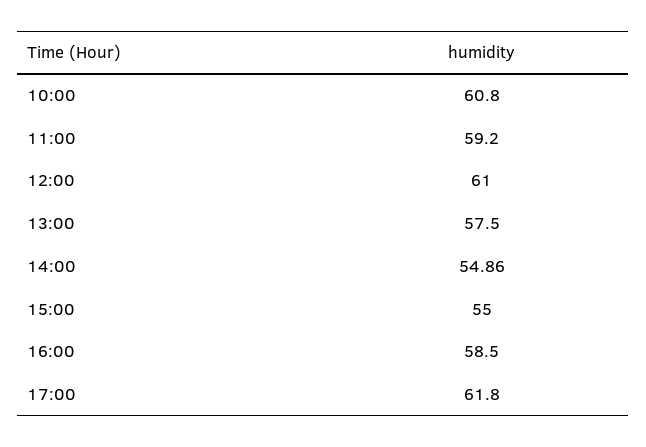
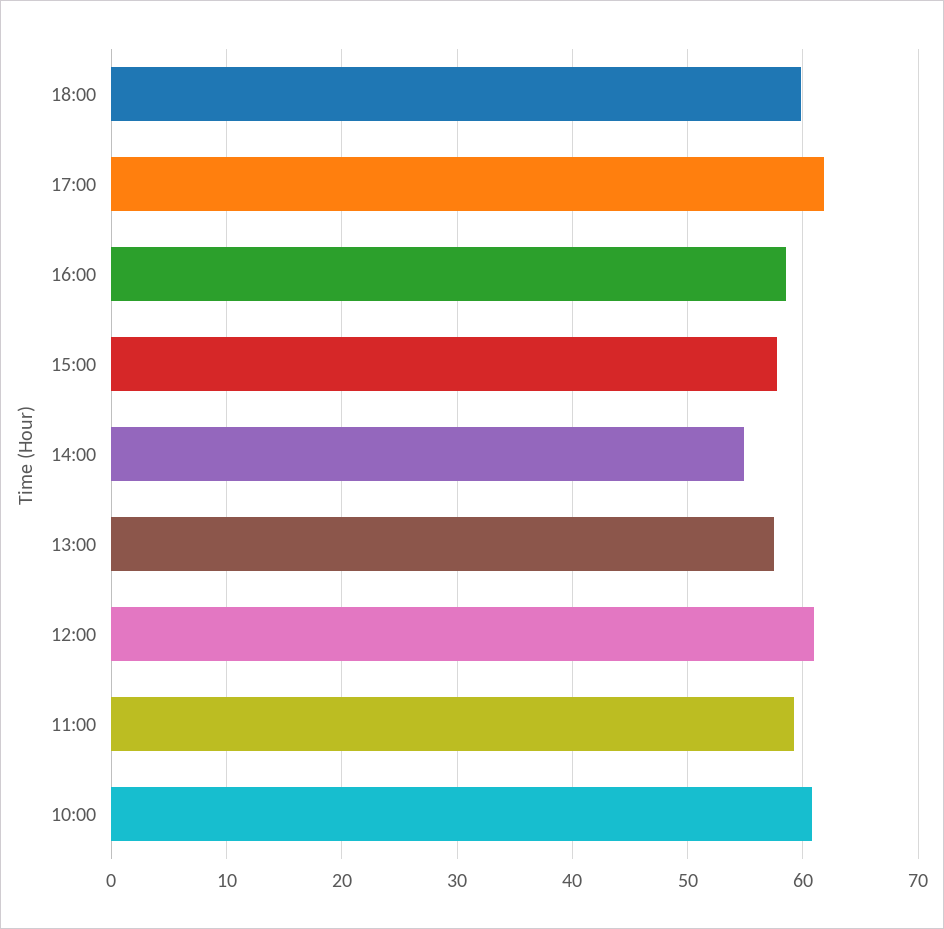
15:00: 55 -> 58
18:00: none -> 60

